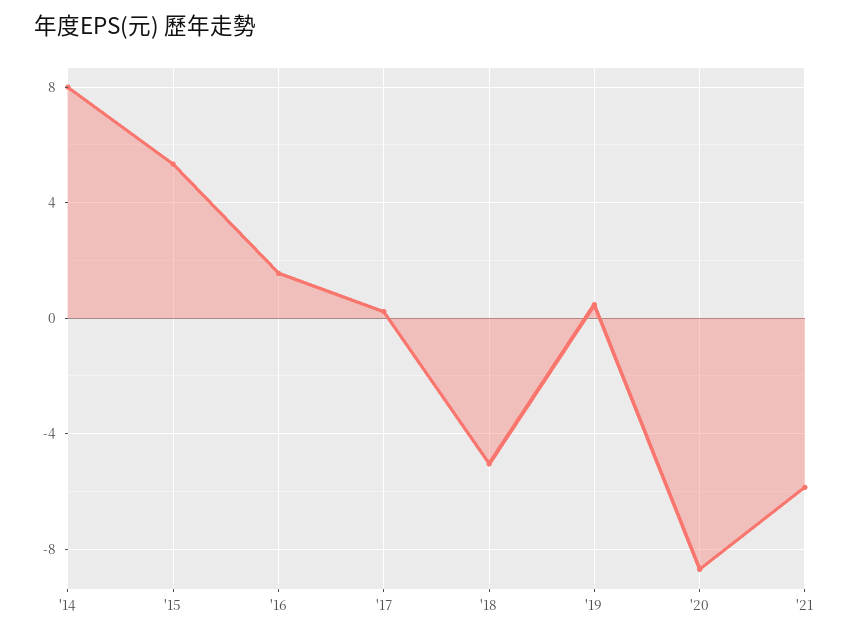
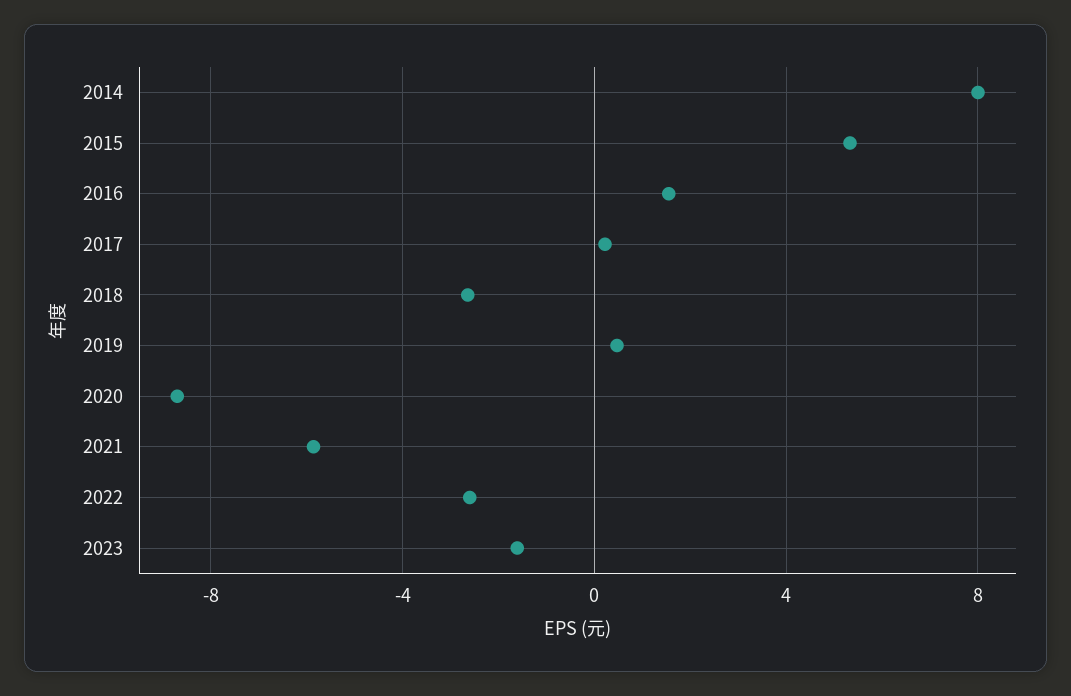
'18: -5 -> -2.5
2022: none -> -2.5
2023: none -> -1.5

